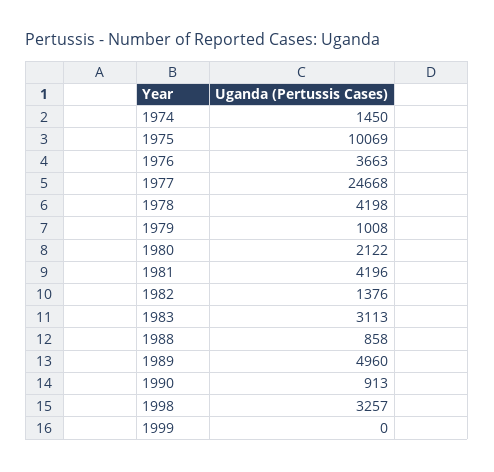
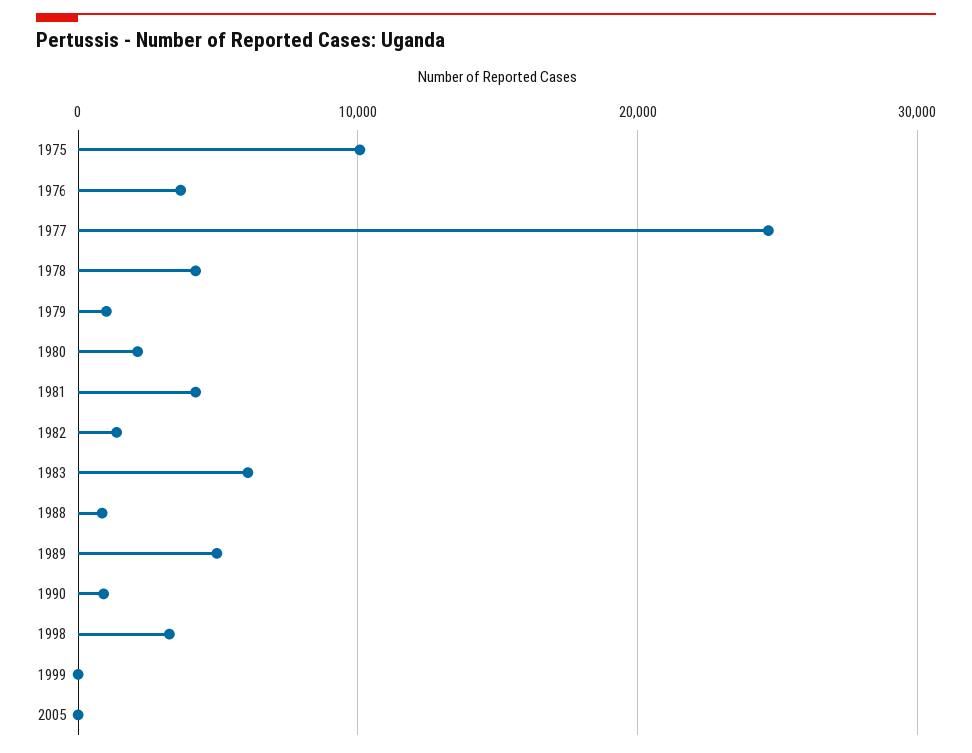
1974: 1450 -> none
1983: 3113 -> 6000
2005: none -> 0

